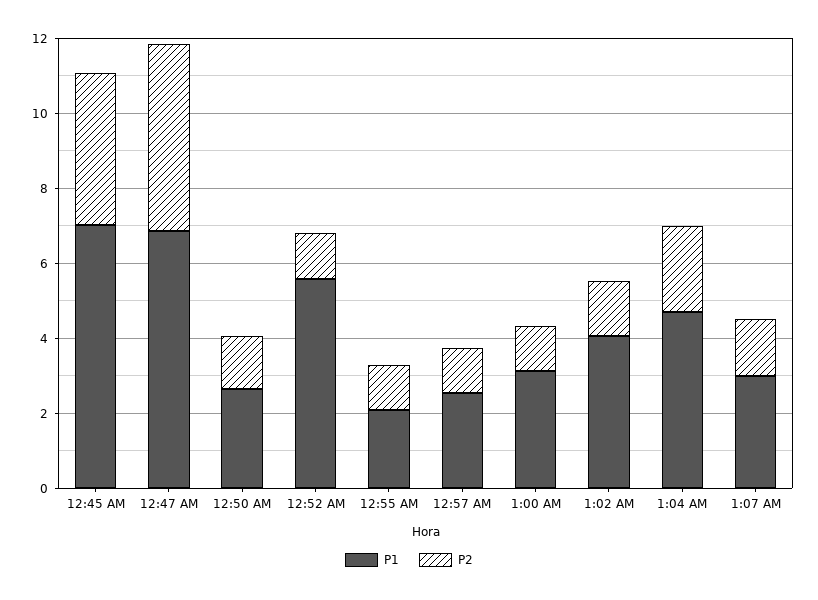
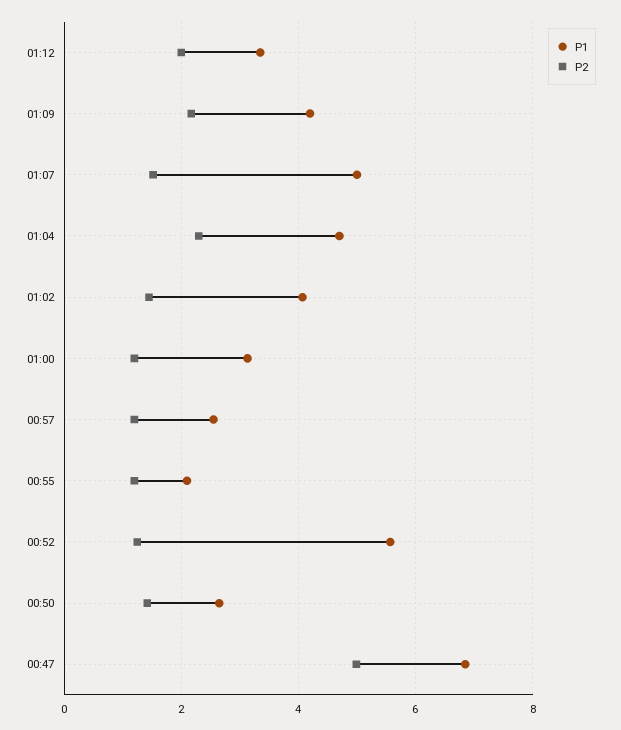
P1, 12:45 AM: 7 -> none
P2, 12:45 AM: 4 -> none
P1, 1:07 AM: 3 -> 5
P1, 01:12: none -> 3.4
P2, 01:12: none -> 2
P1, 01:09: none -> 4.2
P2, 01:09: none -> 2.2

